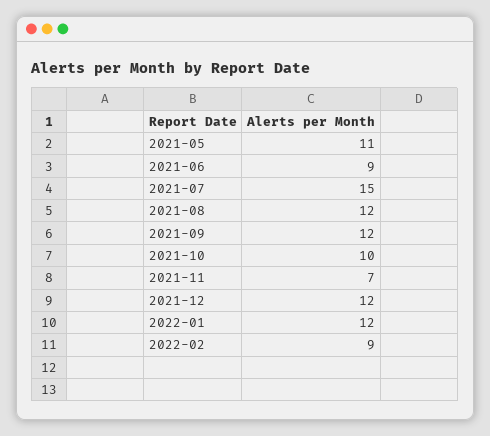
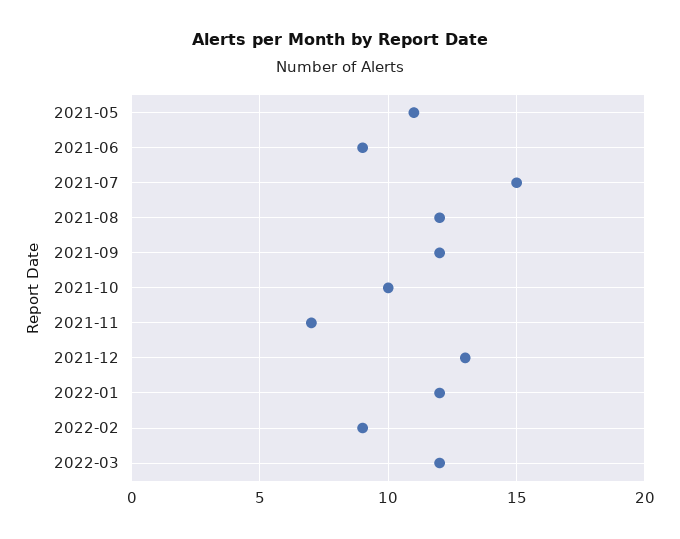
2021-12: 12 -> 13
2022-03: none -> 12

